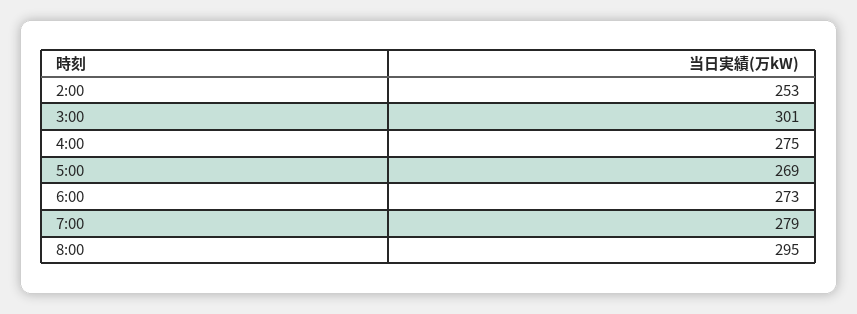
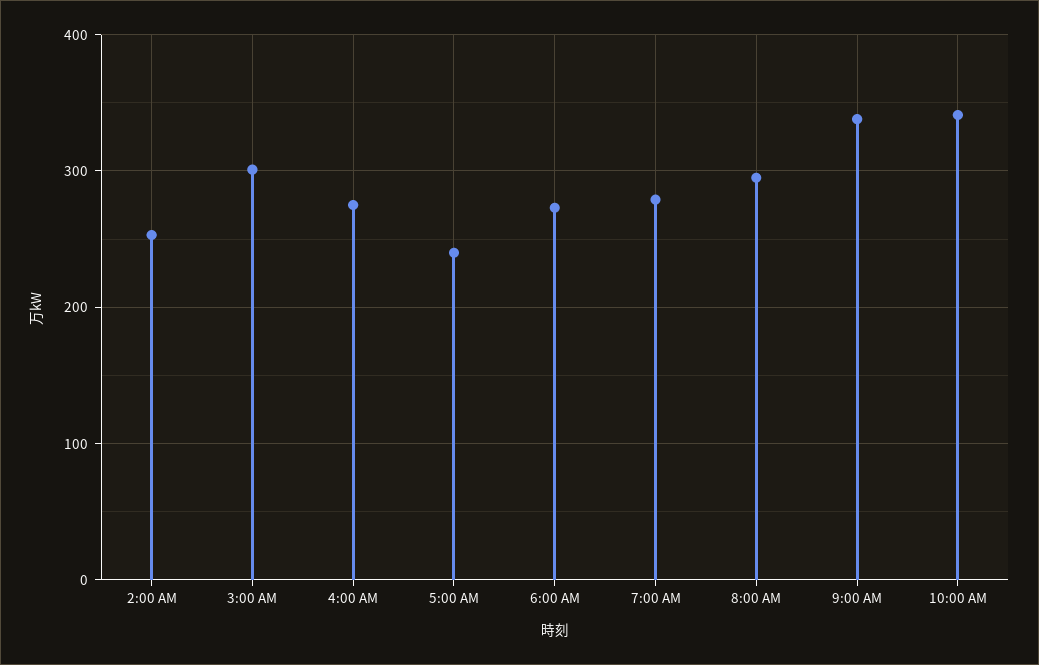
5:00: 269 -> 240
9:00 AM: none -> 340
10:00 AM: none -> 340

